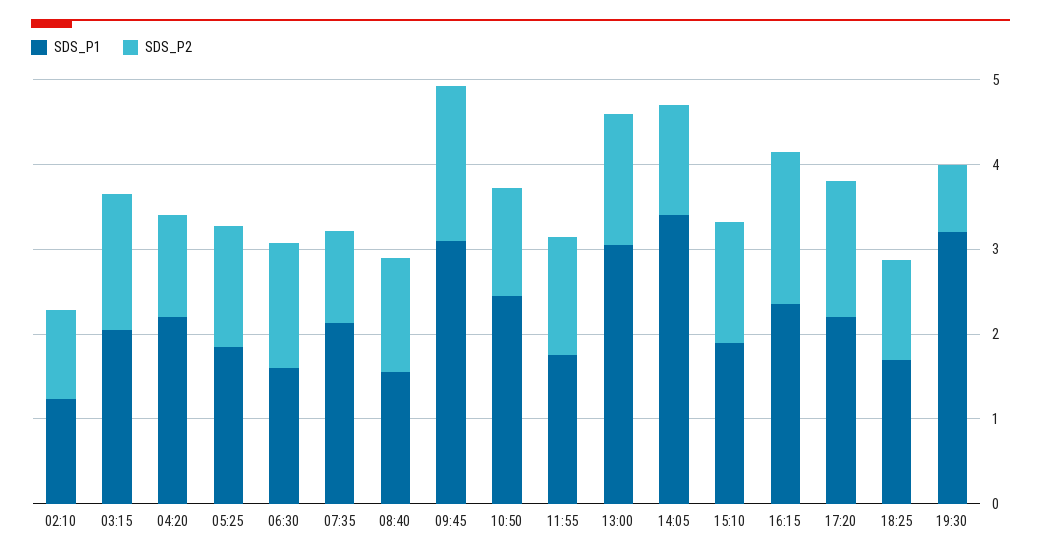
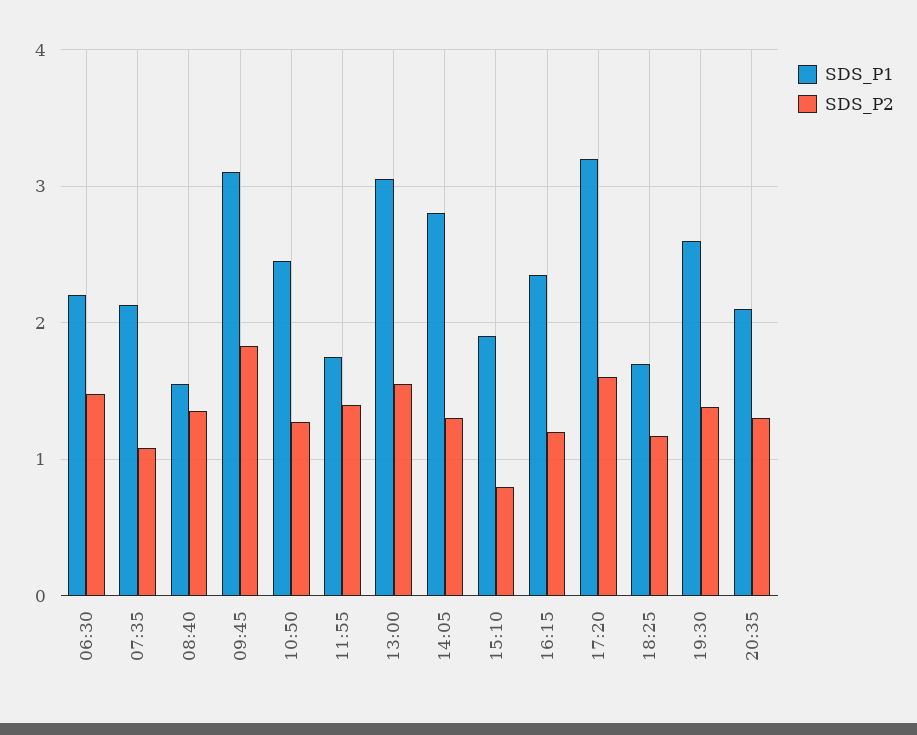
SDS_P1, 02:10: 1.2 -> none
SDS_P2, 02:10: 1 -> none
SDS_P1, 03:15: 2 -> none
SDS_P2, 03:15: 1.6 -> none
SDS_P1, 04:20: 2.2 -> none
SDS_P2, 04:20: 1.2 -> none
SDS_P1, 05:25: 1.8 -> none
SDS_P2, 05:25: 1.4 -> none
SDS_P1, 06:30: 1.6 -> 2.2
SDS_P1, 14:05: 3.4 -> 2.8
SDS_P2, 15:10: 1.4 -> 0.8
SDS_P2, 16:15: 1.8 -> 1.2
SDS_P1, 17:20: 2.2 -> 3.2
SDS_P1, 19:30: 3.2 -> 2.6
SDS_P2, 19:30: 0.8 -> 1.4
SDS_P1, 20:35: none -> 2.1
SDS_P2, 20:35: none -> 1.3

